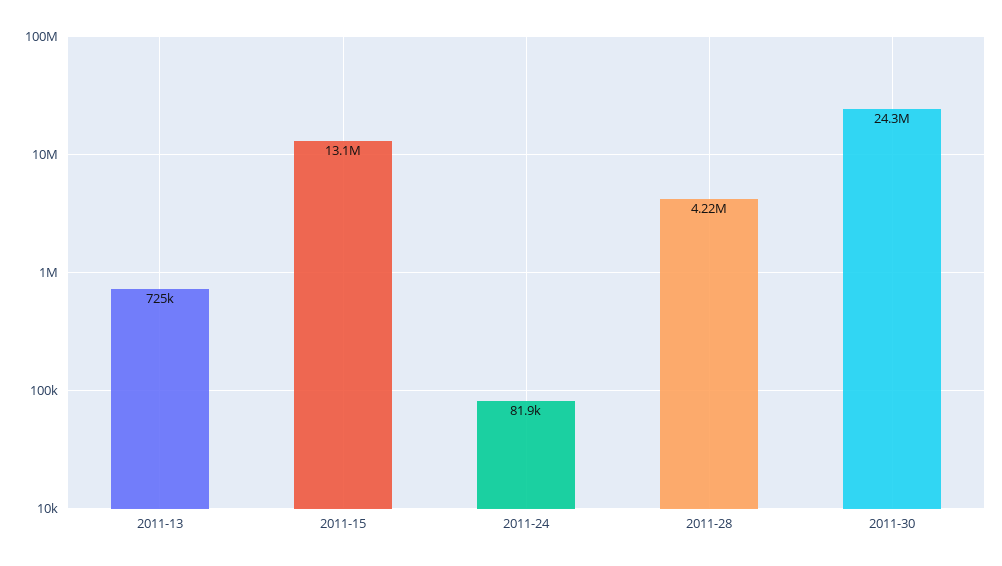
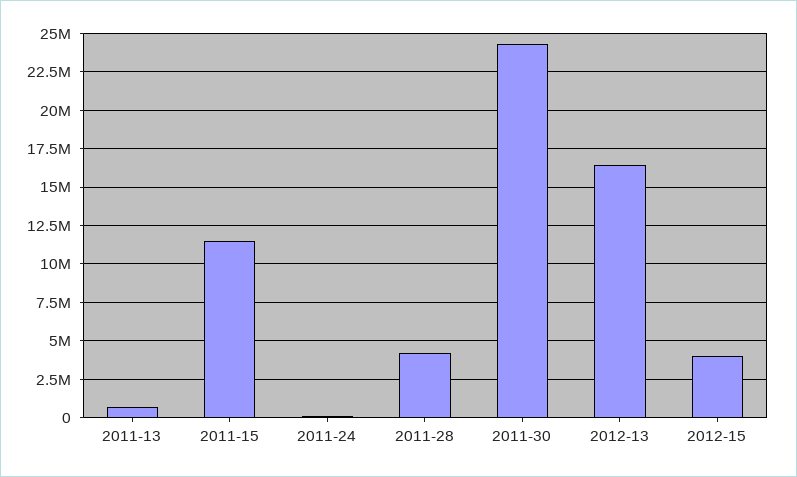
2011-15: 13100000 -> 11500000
2012-13: none -> 16500000
2012-15: none -> 4000000

